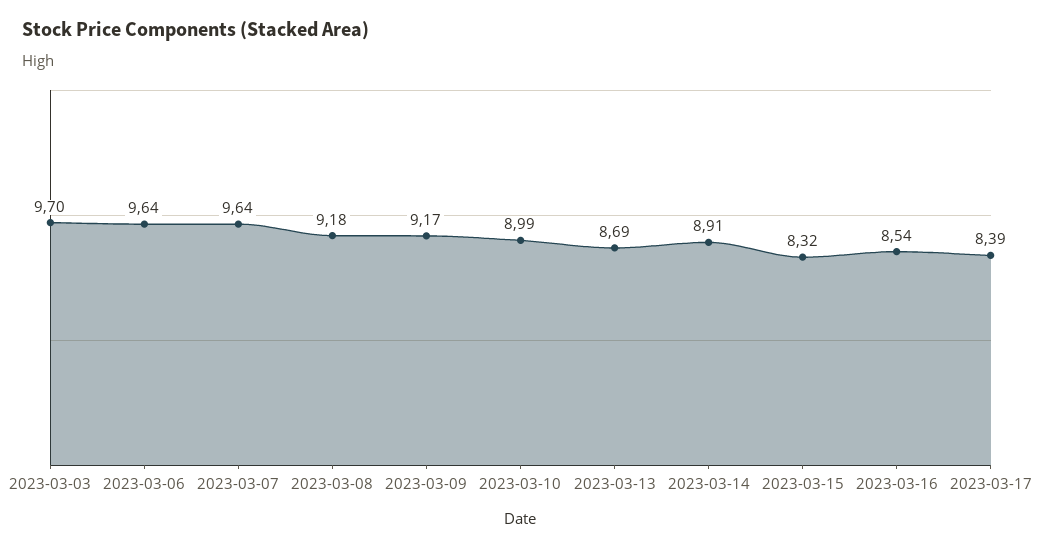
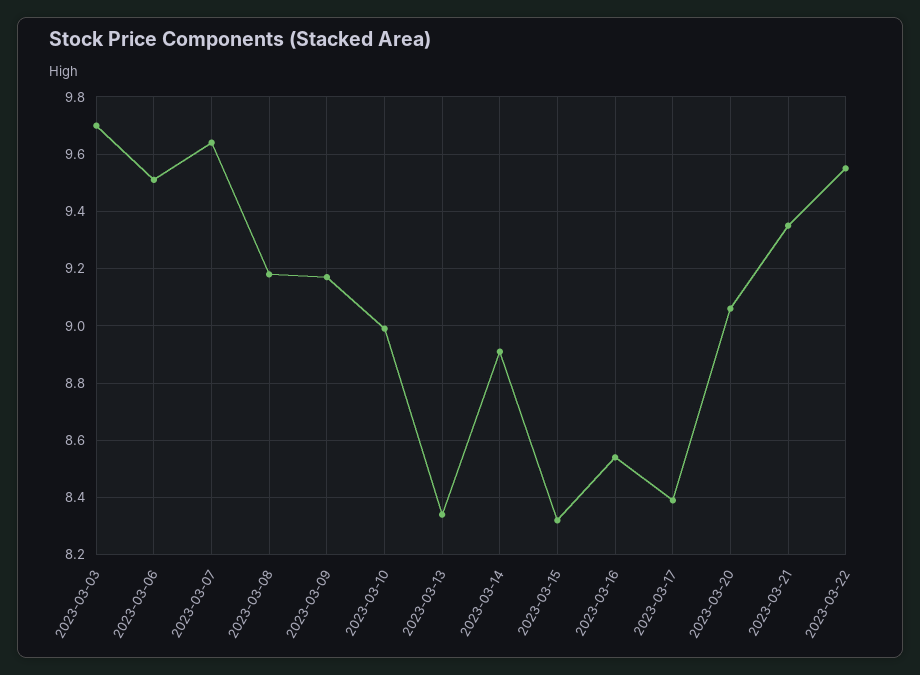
2023-03-06: 9.64 -> 9.5
2023-03-13: 8.69 -> 8.35
2023-03-20: none -> 9.05
2023-03-21: none -> 9.35
2023-03-22: none -> 9.55

